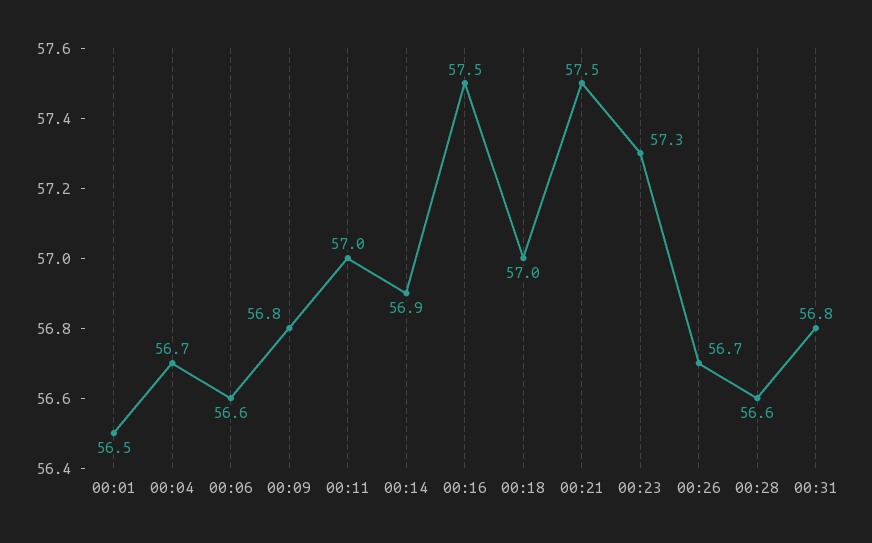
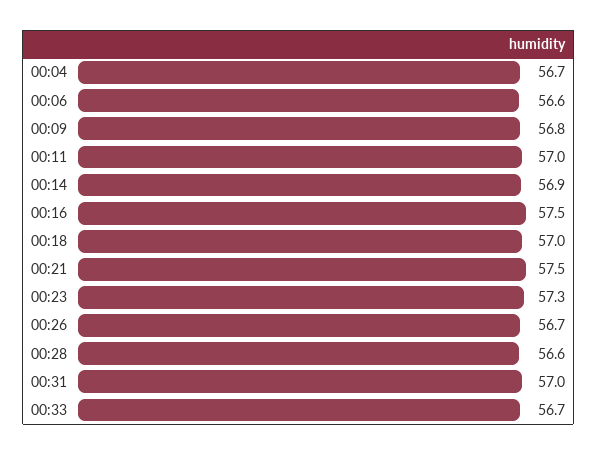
00:01: 56.5 -> none
00:31: 56.8 -> 57
00:33: none -> 56.7

